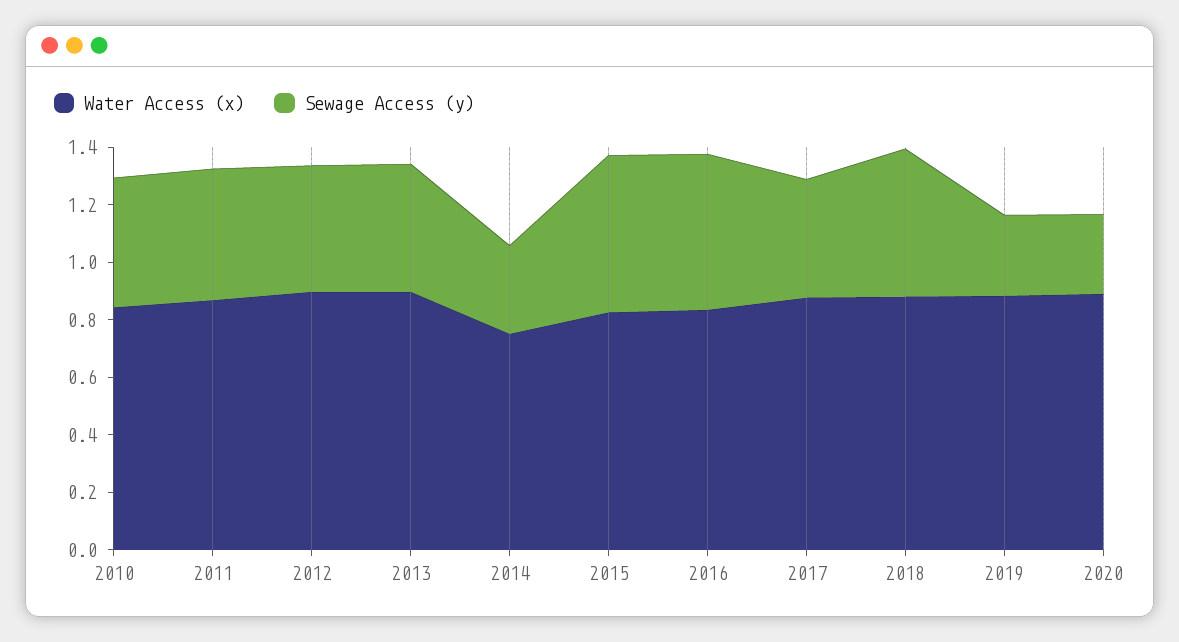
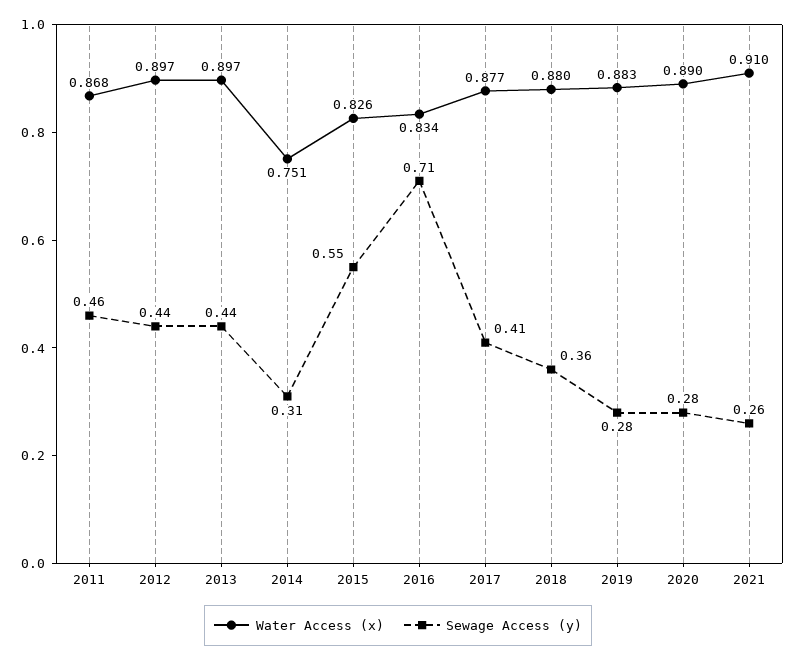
Water Access (x), 2010: 0.85 -> none
Sewage Access (y), 2010: 0.45 -> none
Sewage Access (y), 2016: 0.55 -> 0.71
Sewage Access (y), 2018: 0.5 -> 0.36
Water Access (x), 2021: none -> 0.91
Sewage Access (y), 2021: none -> 0.26

